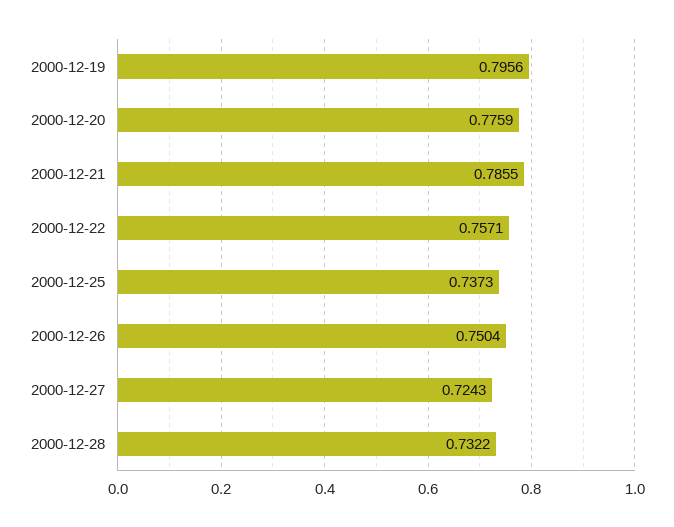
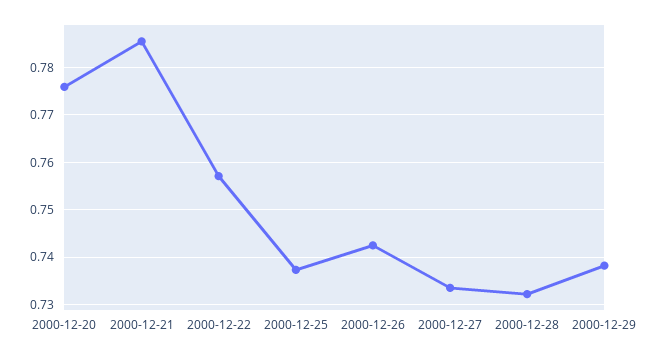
2000-12-19: 0.7956 -> none
2000-12-26: 0.7504 -> 0.742
2000-12-27: 0.7243 -> 0.734
2000-12-29: none -> 0.738

